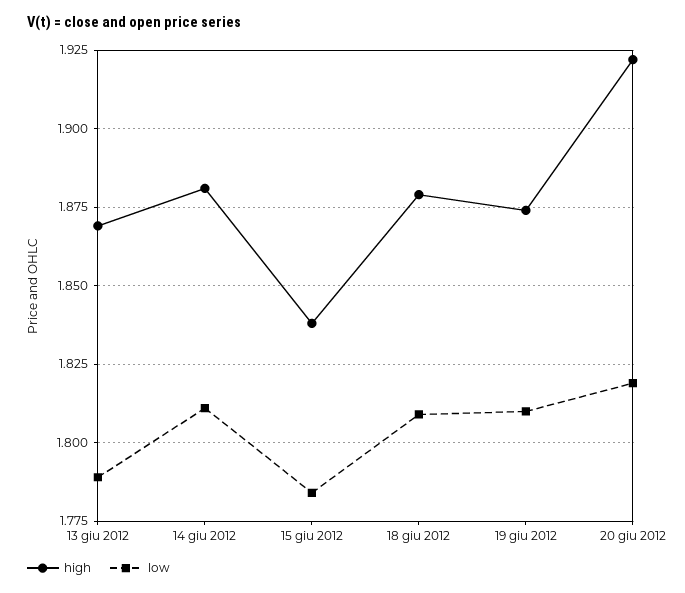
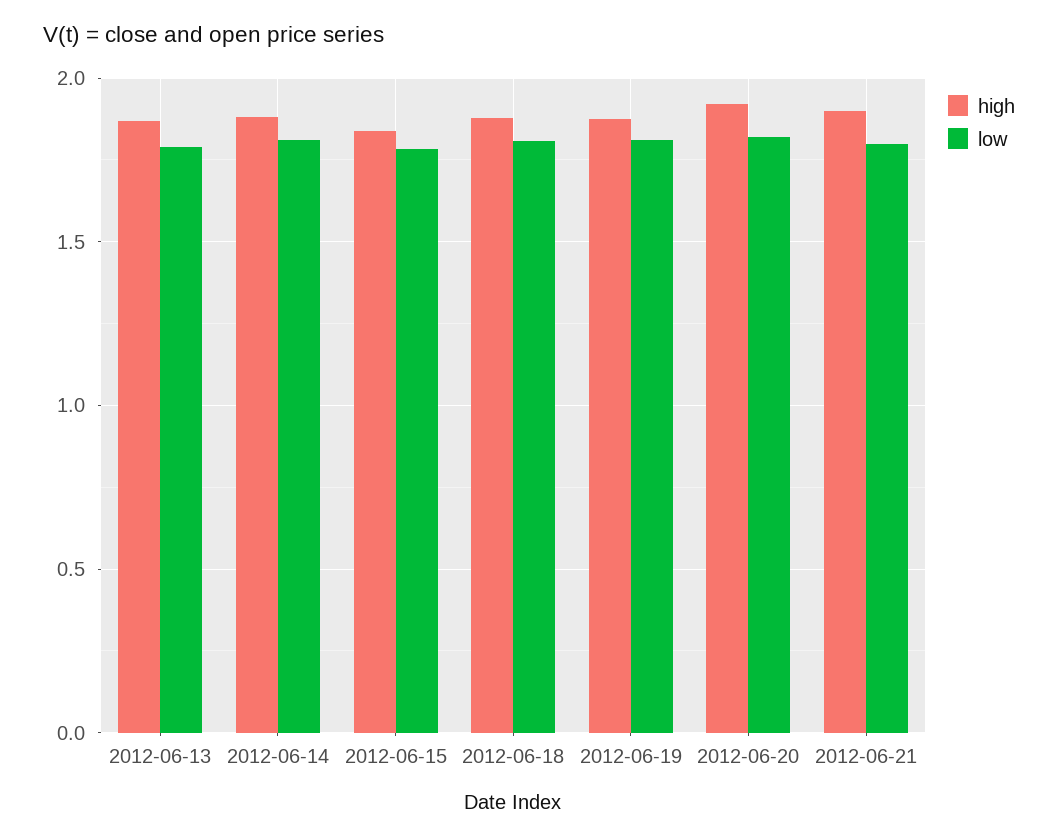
high, 2012-06-21: none -> 1.9
low, 2012-06-21: none -> 1.8

